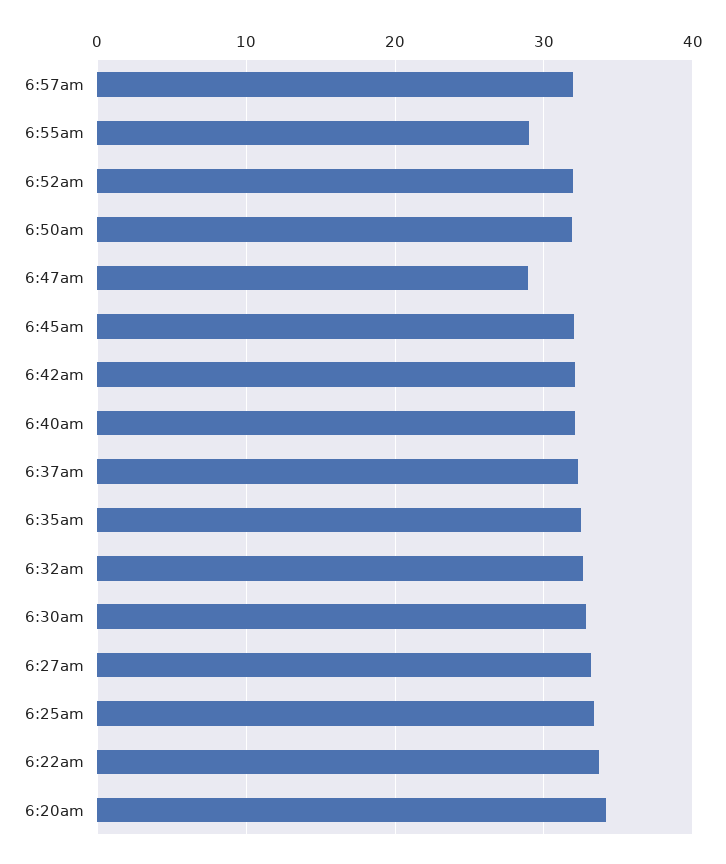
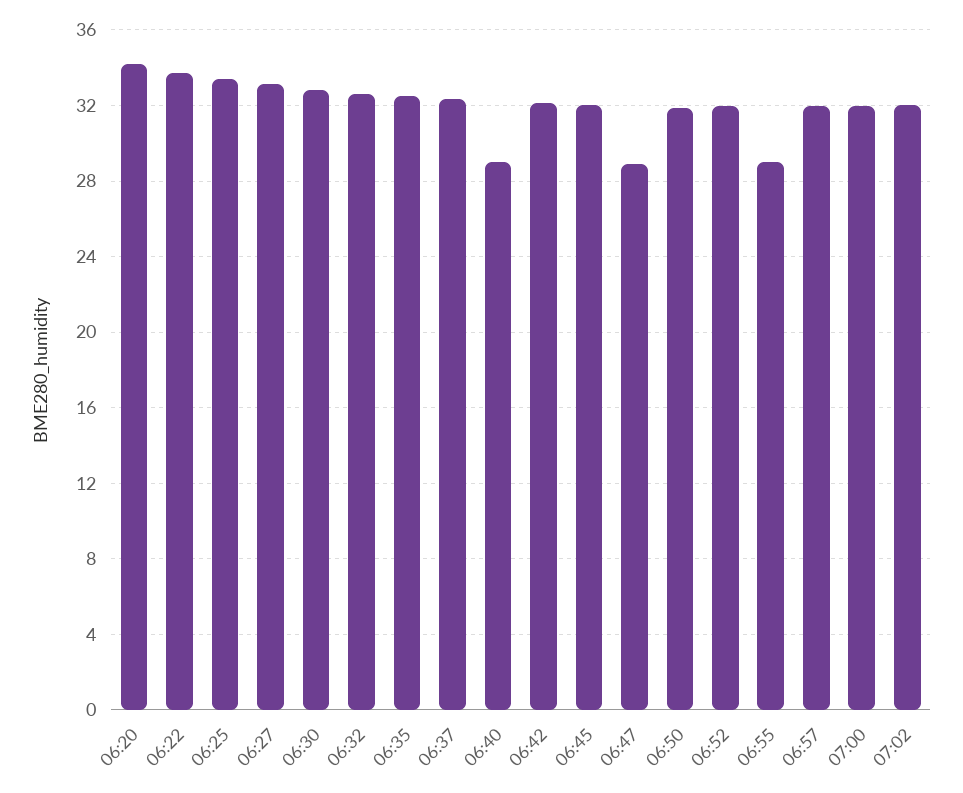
6:40am: 32 -> 29
07:00: none -> 32
07:02: none -> 32

